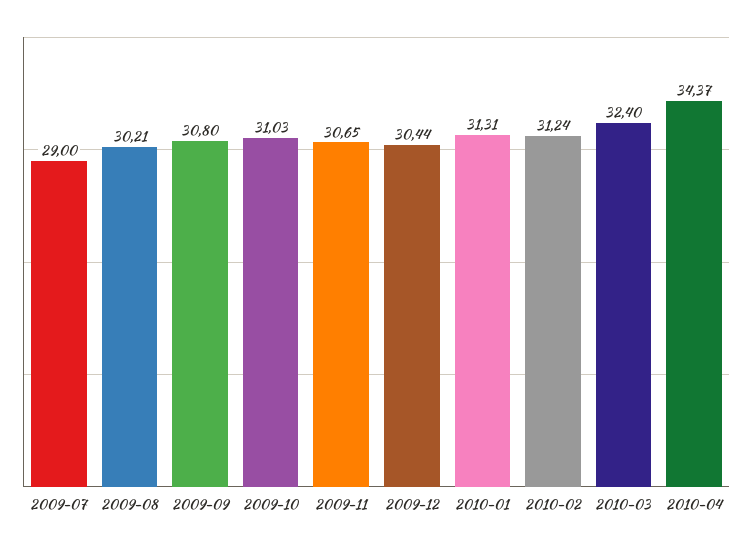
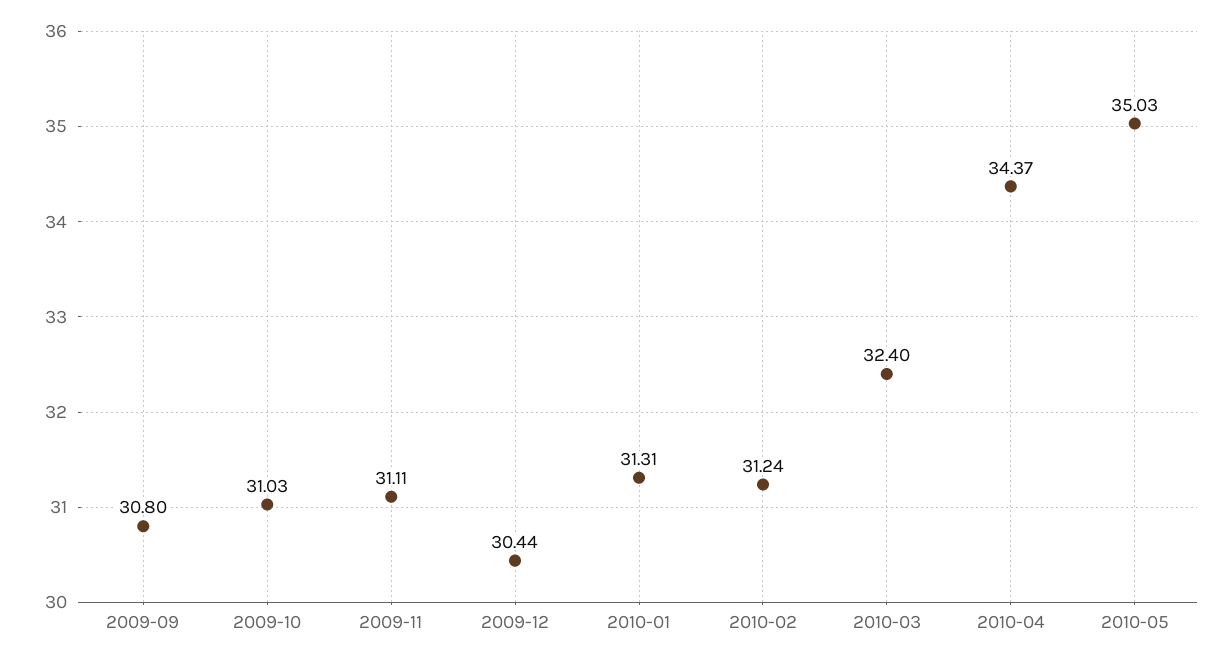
2009-07: 29 -> none
2009-08: 30.21 -> none
2009-11: 30.65 -> 31.11
2010-05: none -> 35.03

